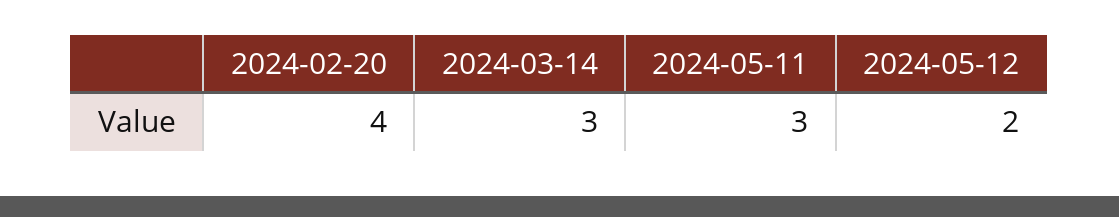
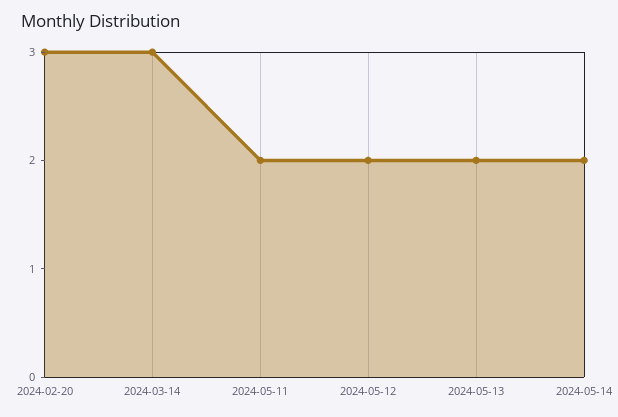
2024-02-20: 4 -> 3
2024-05-11: 3 -> 2
2024-05-13: none -> 2
2024-05-14: none -> 2

